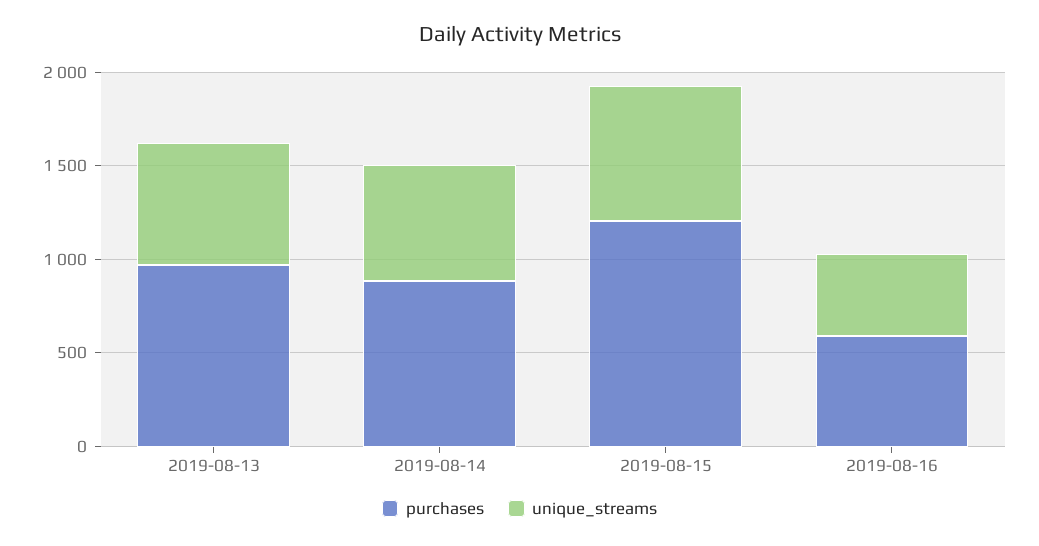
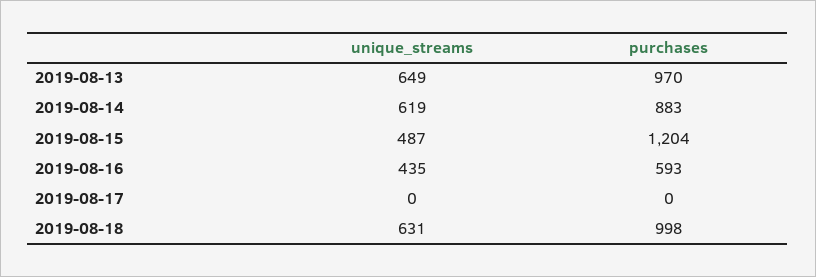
unique_streams, 2019-08-15: 700 -> 487
unique_streams, 2019-08-17: none -> 0
purchases, 2019-08-17: none -> 0
unique_streams, 2019-08-18: none -> 631
purchases, 2019-08-18: none -> 998

